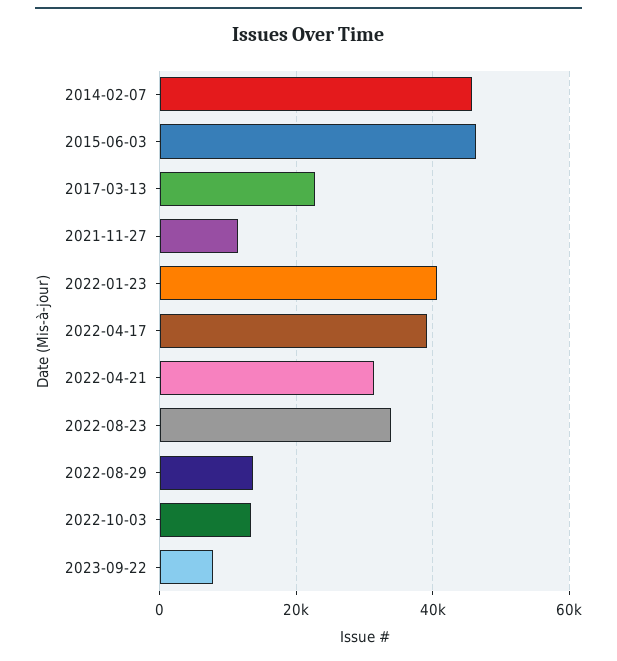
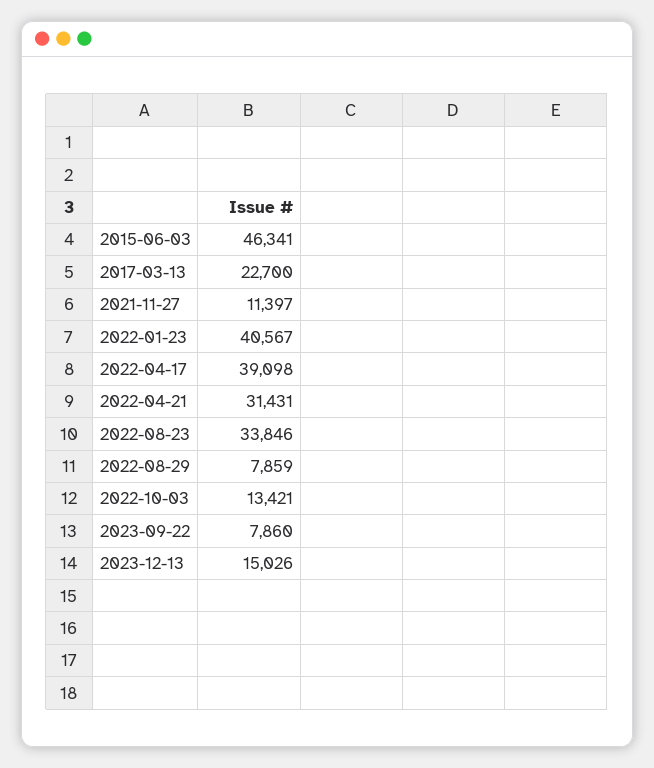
2014-02-07: 46000 -> none
2022-08-29: 14000 -> 7859
2023-12-13: none -> 15026

